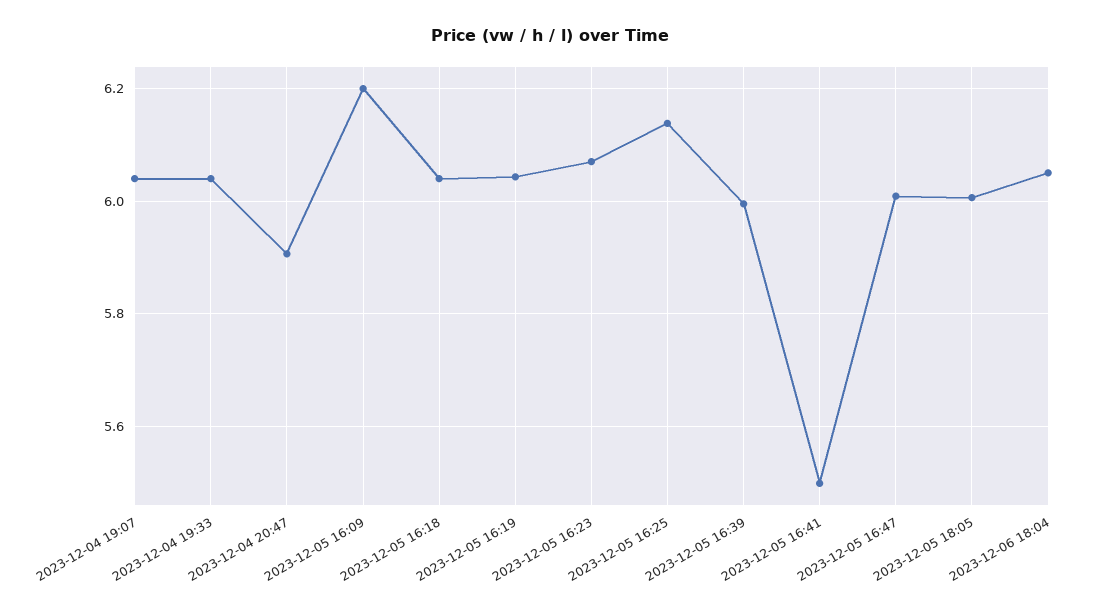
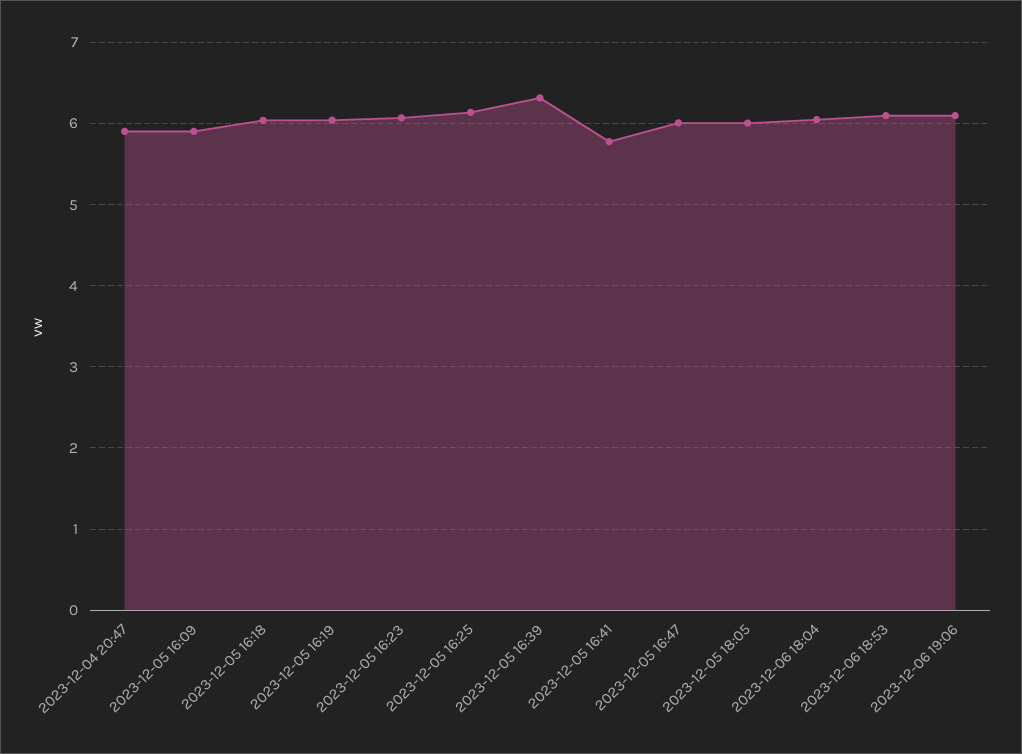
2023-12-04 19:07: 6.04 -> none
2023-12-04 19:33: 6.04 -> none
2023-12-05 16:09: 6.2 -> 5.9
2023-12-05 16:39: 6 -> 6.3
2023-12-05 16:41: 5.5 -> 5.8
2023-12-06 18:53: none -> 6.1
2023-12-06 19:06: none -> 6.1

